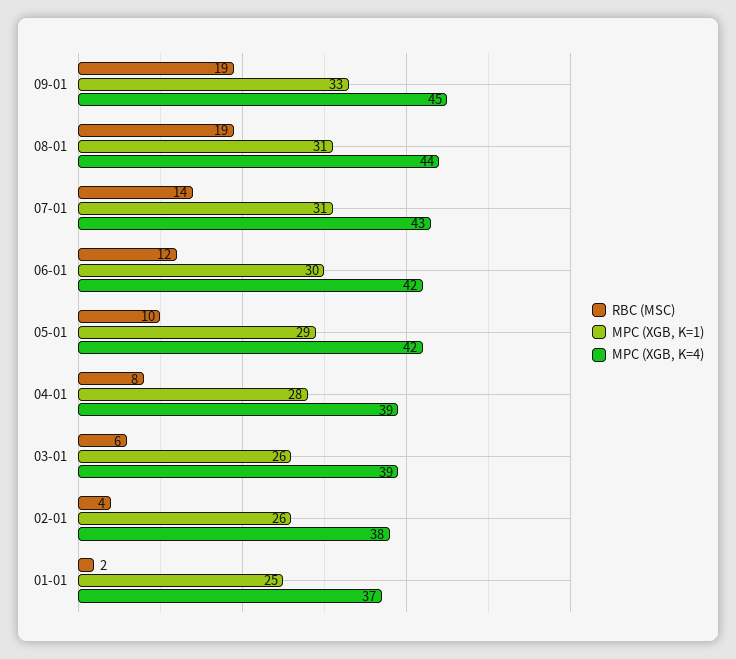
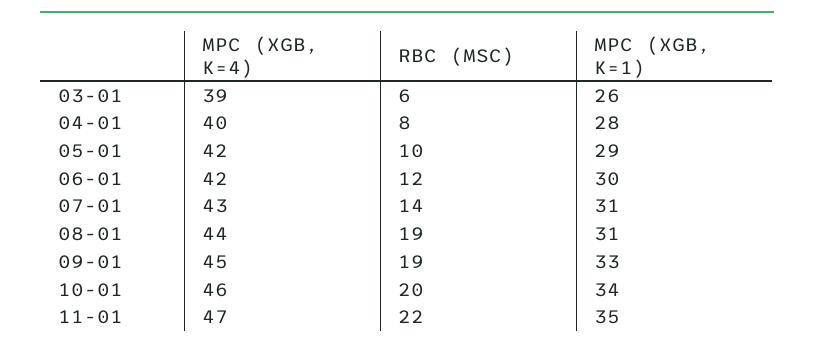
MPC (XGB, K=4), 04-01: 39 -> 40
RBC (MSC), 02-01: 4 -> none
MPC (XGB, K=1), 02-01: 26 -> none
MPC (XGB, K=4), 02-01: 38 -> none
RBC (MSC), 01-01: 2 -> none
MPC (XGB, K=1), 01-01: 25 -> none
MPC (XGB, K=4), 01-01: 37 -> none
MPC (XGB, K=4), 10-01: none -> 46
RBC (MSC), 10-01: none -> 20
MPC (XGB, K=1), 10-01: none -> 34
MPC (XGB, K=4), 11-01: none -> 47
RBC (MSC), 11-01: none -> 22
MPC (XGB, K=1), 11-01: none -> 35

